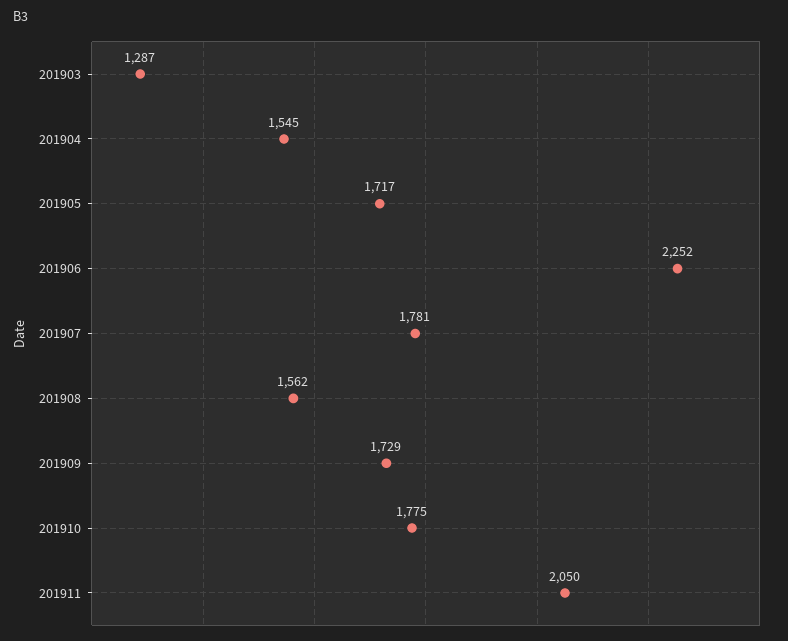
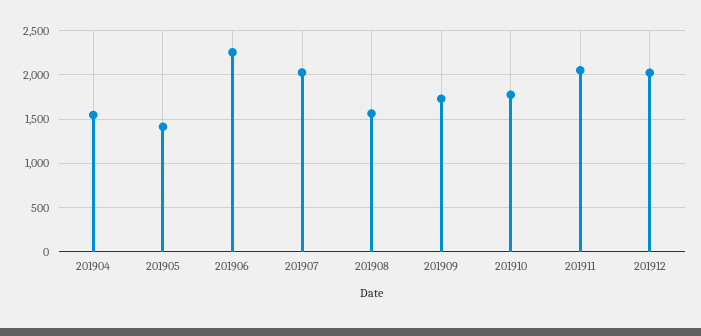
201903: 1287 -> none
201905: 1717 -> 1400
201907: 1781 -> 2000
201912: none -> 2000

